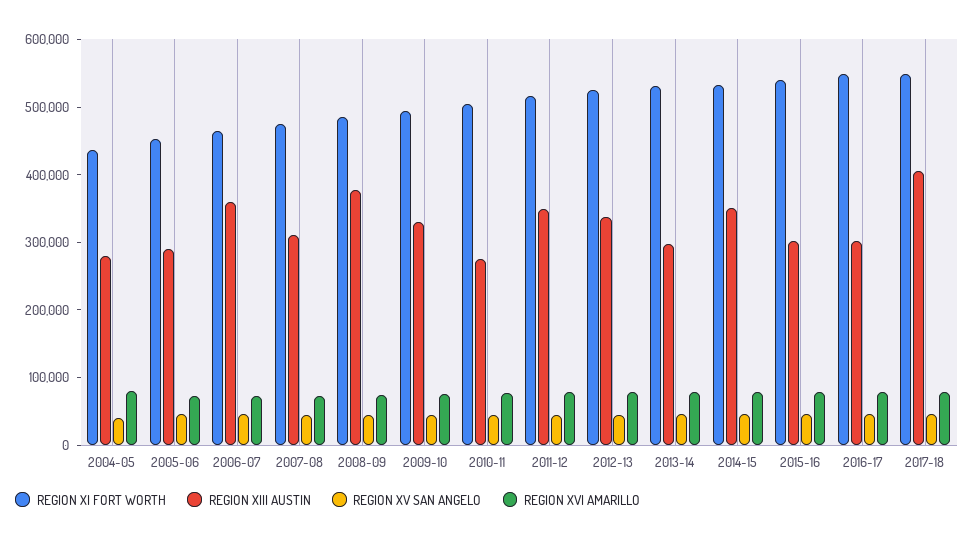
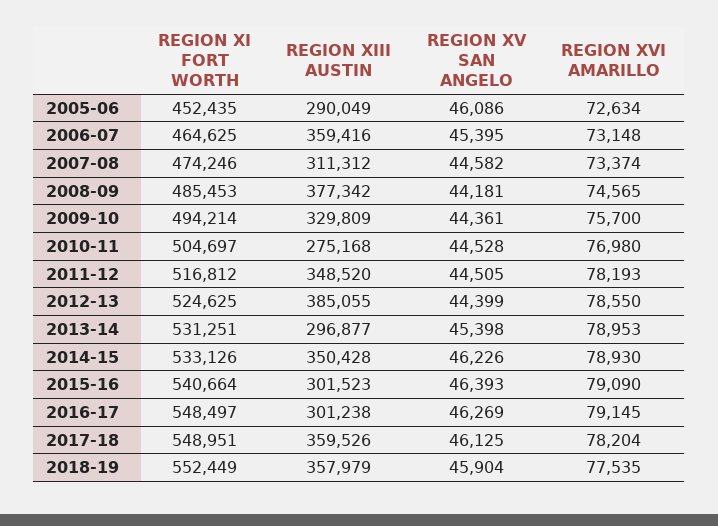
REGION XI FORT WORTH, 2004-05: 440000 -> none
REGION XIII AUSTIN, 2004-05: 280000 -> none
REGION XV SAN ANGELO, 2004-05: 40000 -> none
REGION XVI AMARILLO, 2004-05: 80000 -> none
REGION XIII AUSTIN, 2012-13: 340000 -> 385055
REGION XIII AUSTIN, 2017-18: 400000 -> 359526
REGION XI FORT WORTH, 2018-19: none -> 552449
REGION XIII AUSTIN, 2018-19: none -> 357979
REGION XV SAN ANGELO, 2018-19: none -> 45904
REGION XVI AMARILLO, 2018-19: none -> 77535

